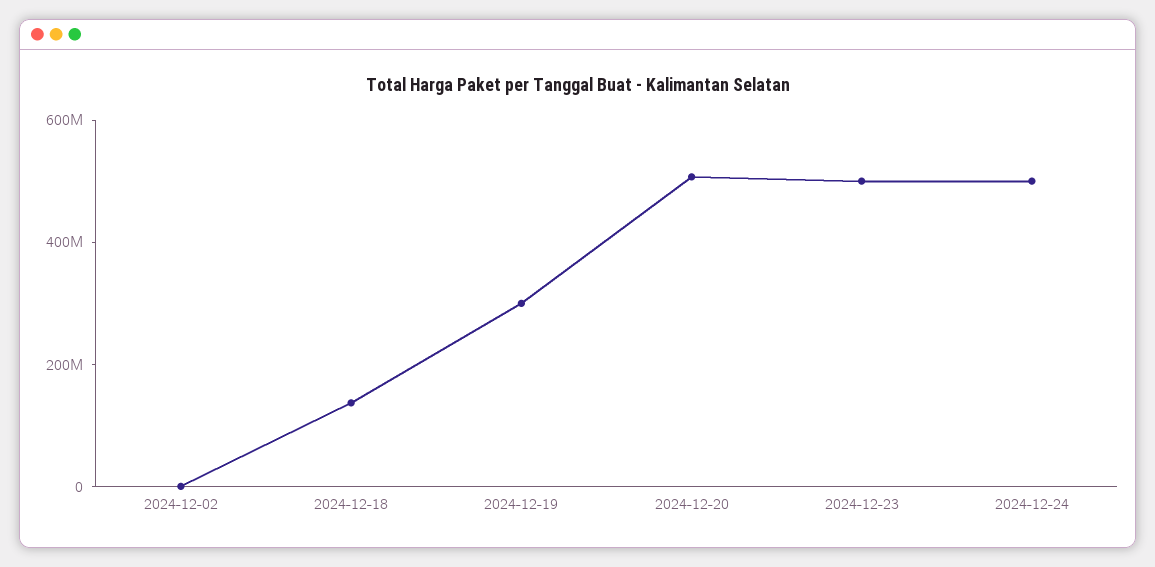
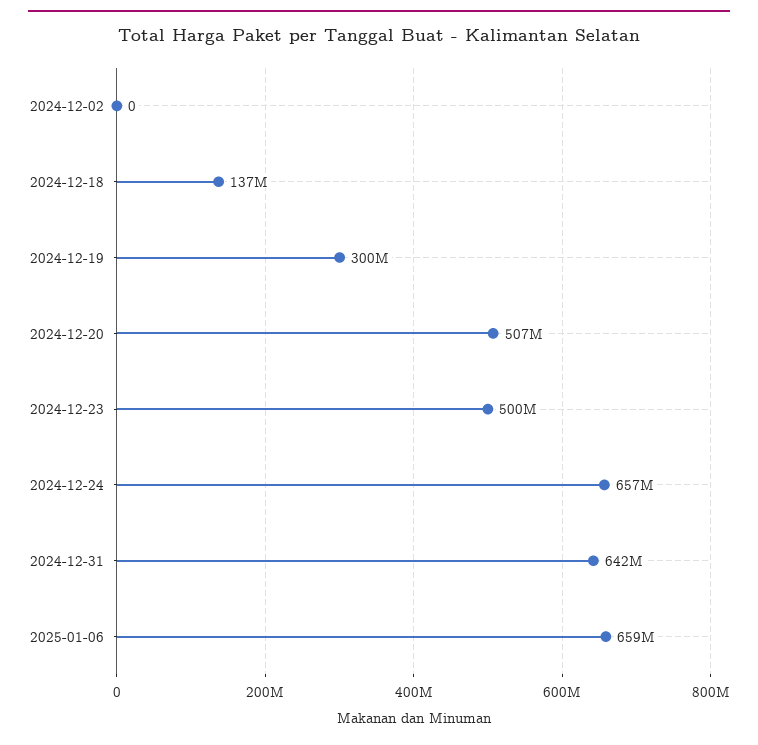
2024-12-24: 500000000 -> 657000000
2024-12-31: none -> 642000000
2025-01-06: none -> 659000000

